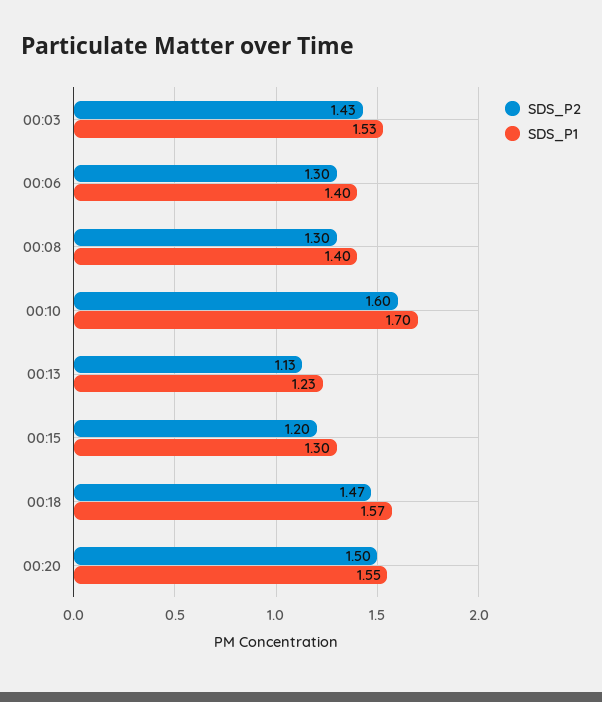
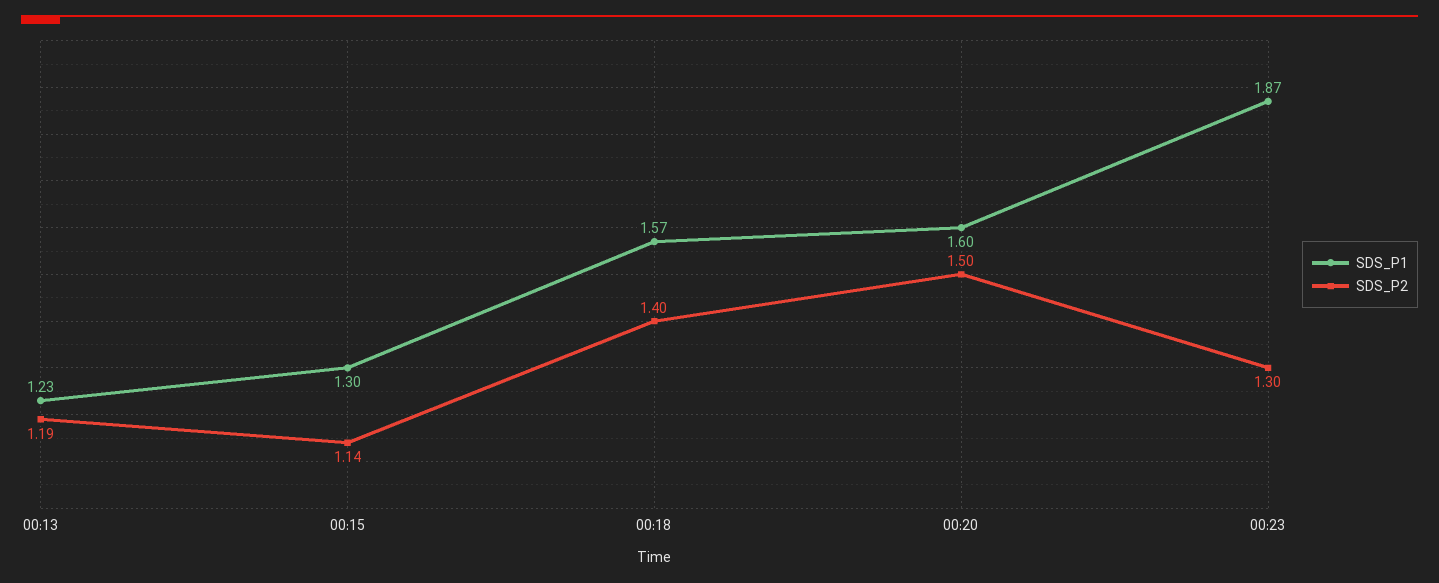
SDS_P2, 00:03: 1.43 -> none
SDS_P1, 00:03: 1.53 -> none
SDS_P2, 00:06: 1.3 -> none
SDS_P1, 00:06: 1.4 -> none
SDS_P2, 00:08: 1.3 -> none
SDS_P1, 00:08: 1.4 -> none
SDS_P2, 00:10: 1.6 -> none
SDS_P1, 00:10: 1.7 -> none
SDS_P2, 00:13: 1.13 -> 1.19
SDS_P2, 00:15: 1.2 -> 1.14
SDS_P2, 00:18: 1.47 -> 1.4
SDS_P1, 00:20: 1.55 -> 1.6
SDS_P1, 00:23: none -> 1.87
SDS_P2, 00:23: none -> 1.3

